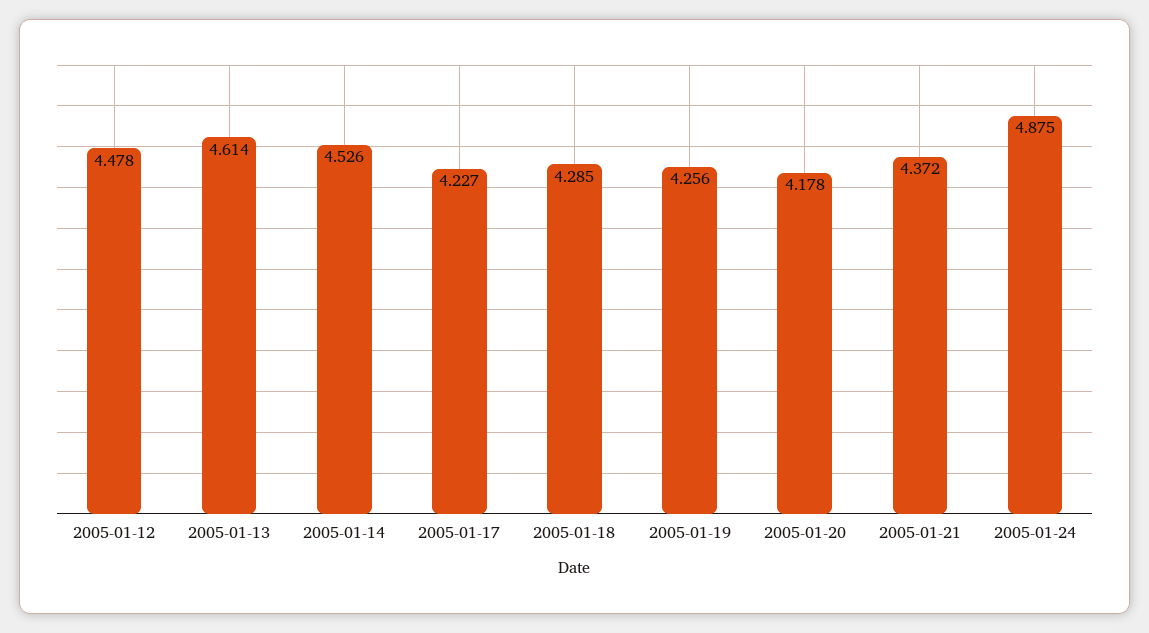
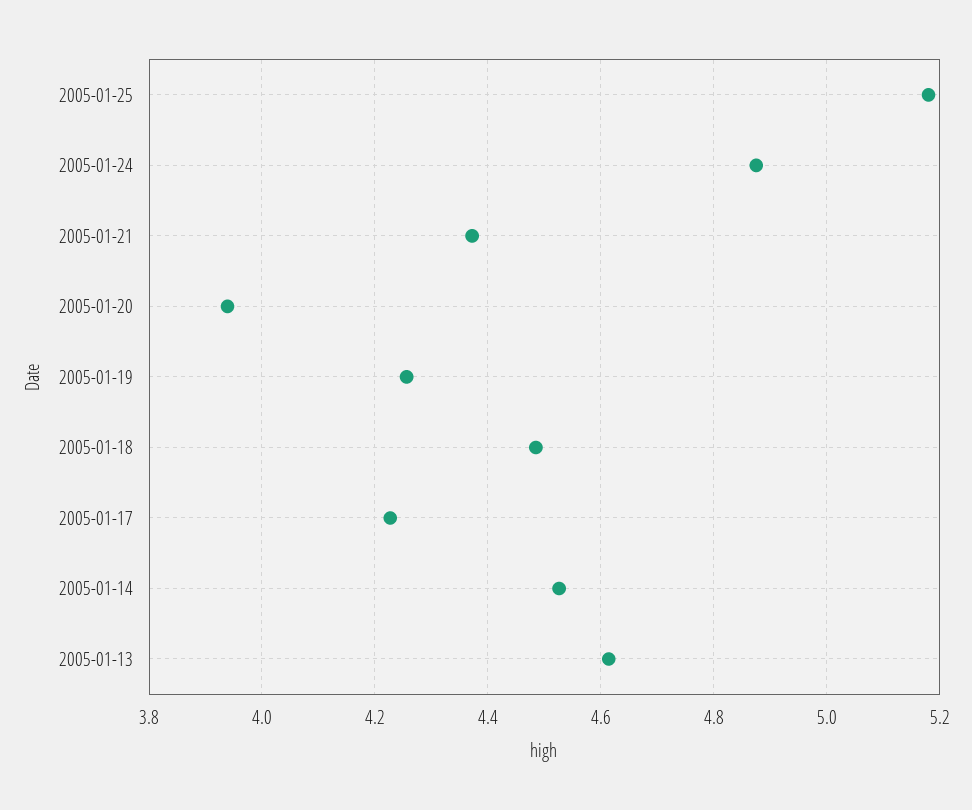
2005-01-12: 4.478 -> none
2005-01-18: 4.285 -> 4.48
2005-01-20: 4.178 -> 3.94
2005-01-25: none -> 5.18

